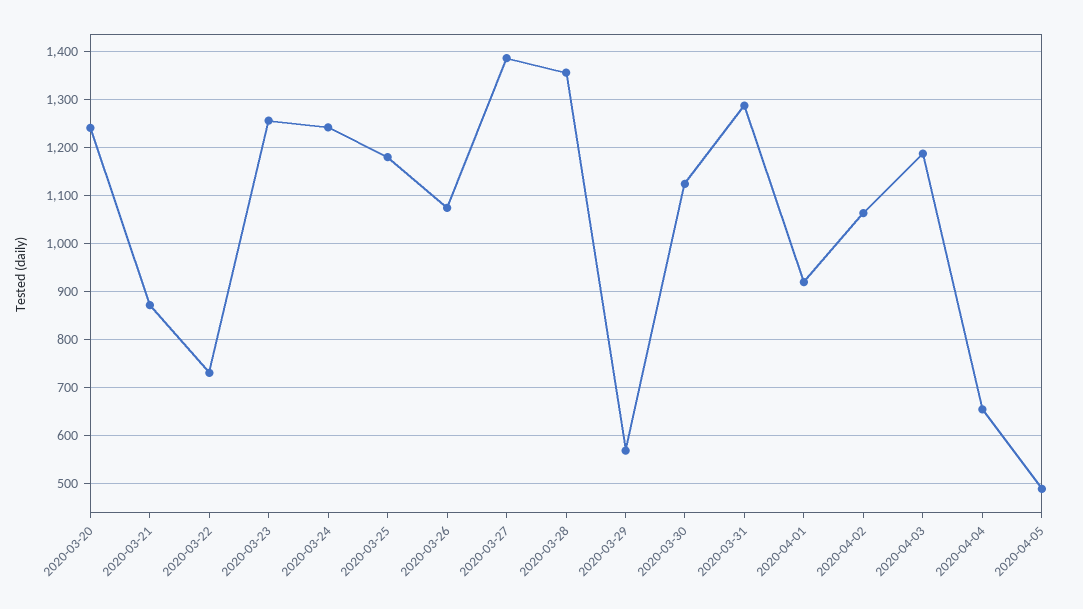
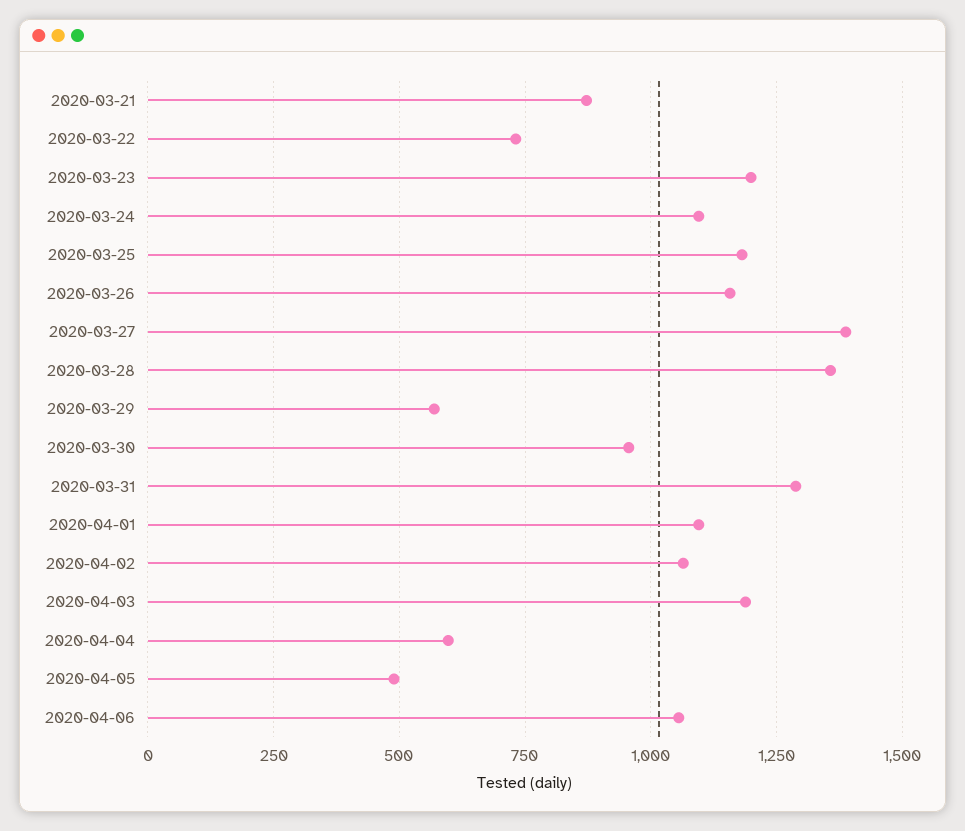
2020-03-20: 1240 -> none
2020-03-23: 1260 -> 1200
2020-03-24: 1240 -> 1100
2020-03-26: 1080 -> 1150
2020-03-30: 1120 -> 950
2020-04-01: 920 -> 1100
2020-04-04: 660 -> 600
2020-04-06: none -> 1050

